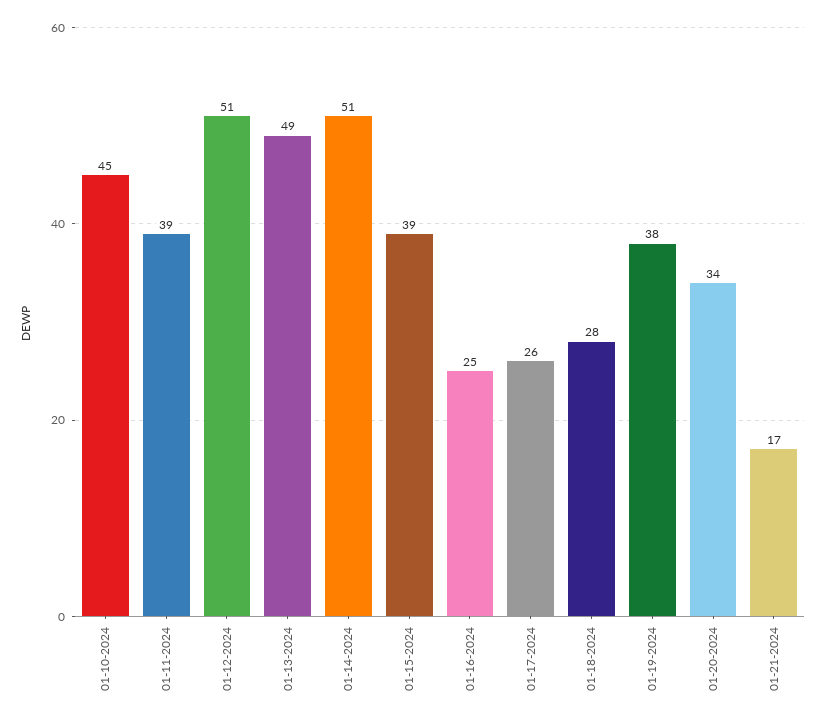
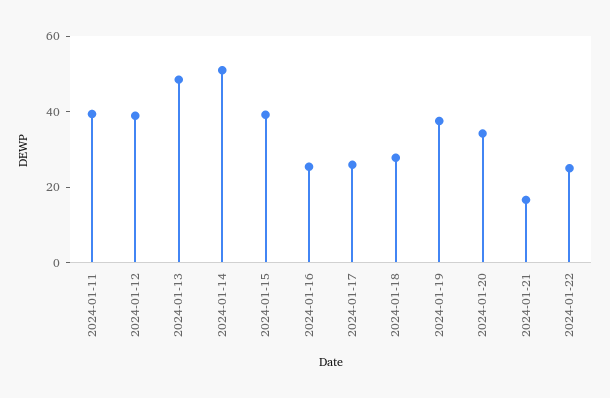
01-10-2024: 45 -> none
01-12-2024: 51 -> 40
2024-01-22: none -> 25

